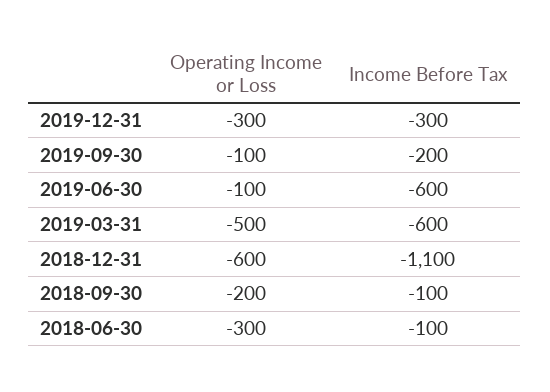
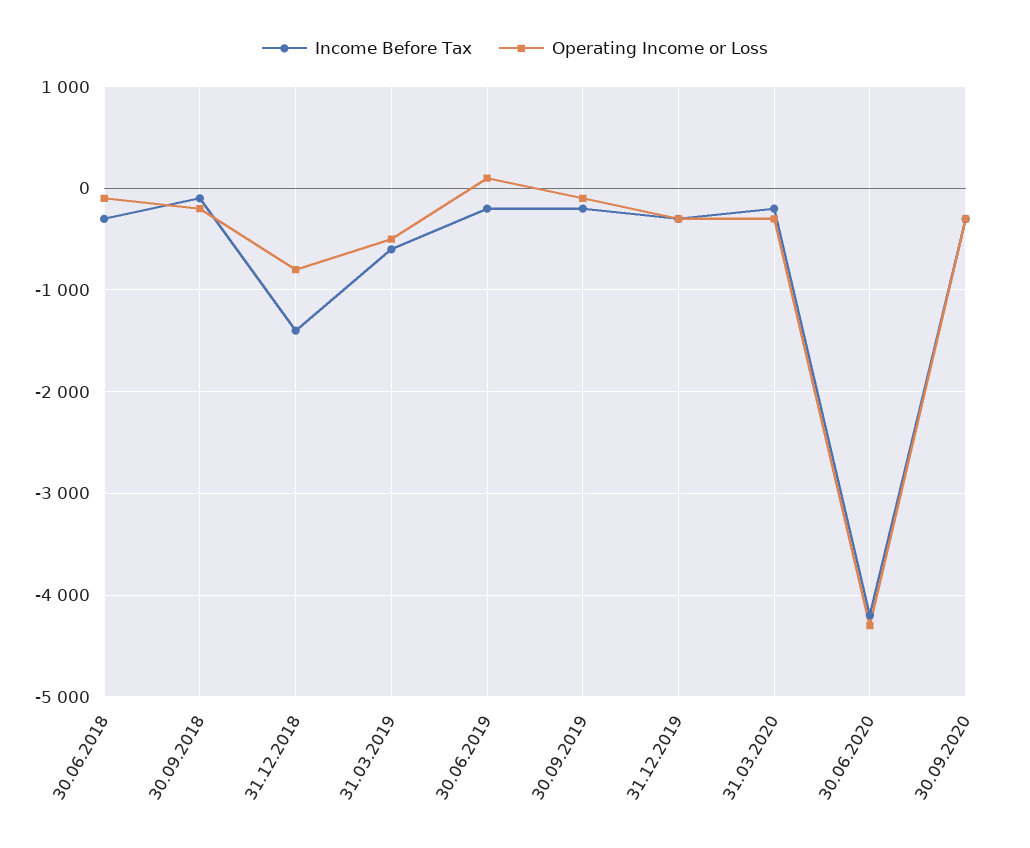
Operating Income or Loss, 2019-06-30: -100 -> 100
Income Before Tax, 2019-06-30: -600 -> -200
Operating Income or Loss, 2018-12-31: -600 -> -800
Income Before Tax, 2018-12-31: -1100 -> -1400
Operating Income or Loss, 2018-06-30: -300 -> -100
Income Before Tax, 2018-06-30: -100 -> -300
Income Before Tax, 31.03.2020: none -> -200
Operating Income or Loss, 31.03.2020: none -> -300
Income Before Tax, 30.06.2020: none -> -4200
Operating Income or Loss, 30.06.2020: none -> -4300
Income Before Tax, 30.09.2020: none -> -300
Operating Income or Loss, 30.09.2020: none -> -300

